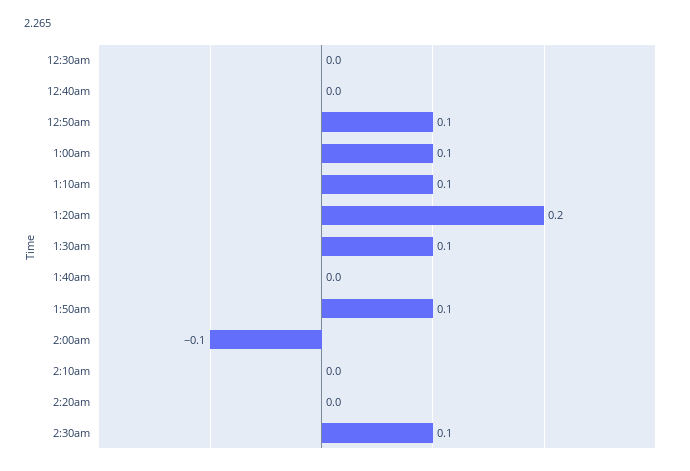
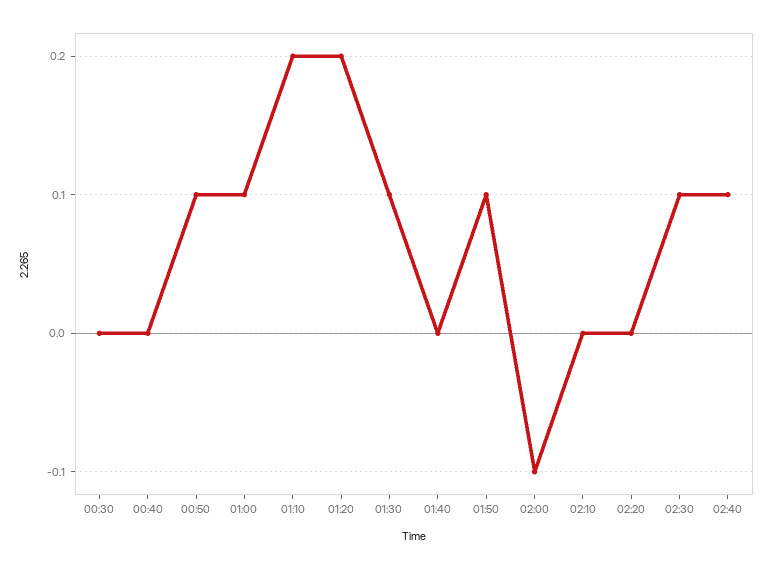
1:10am: 0.1 -> 0.2
02:40: none -> 0.1

